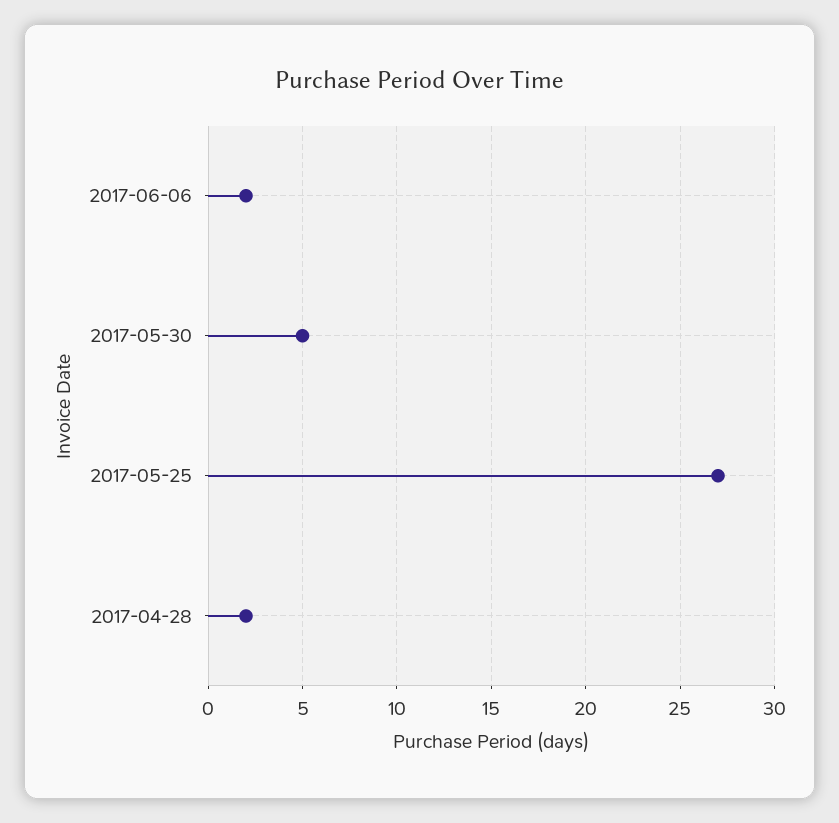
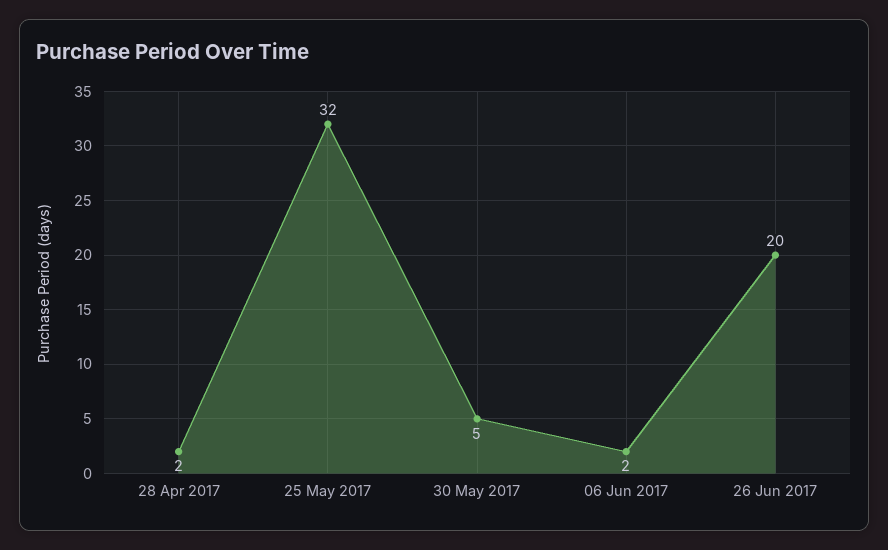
2017-05-25: 27 -> 32
26 Jun 2017: none -> 20

